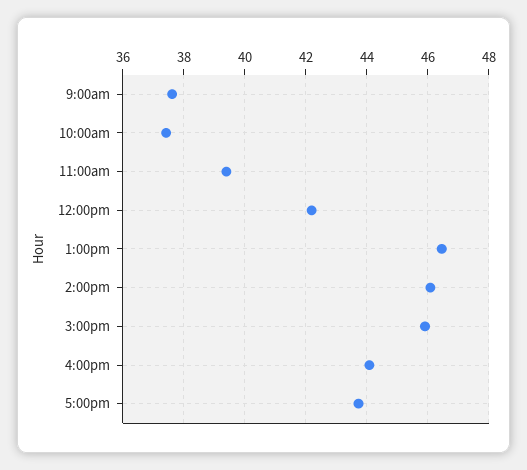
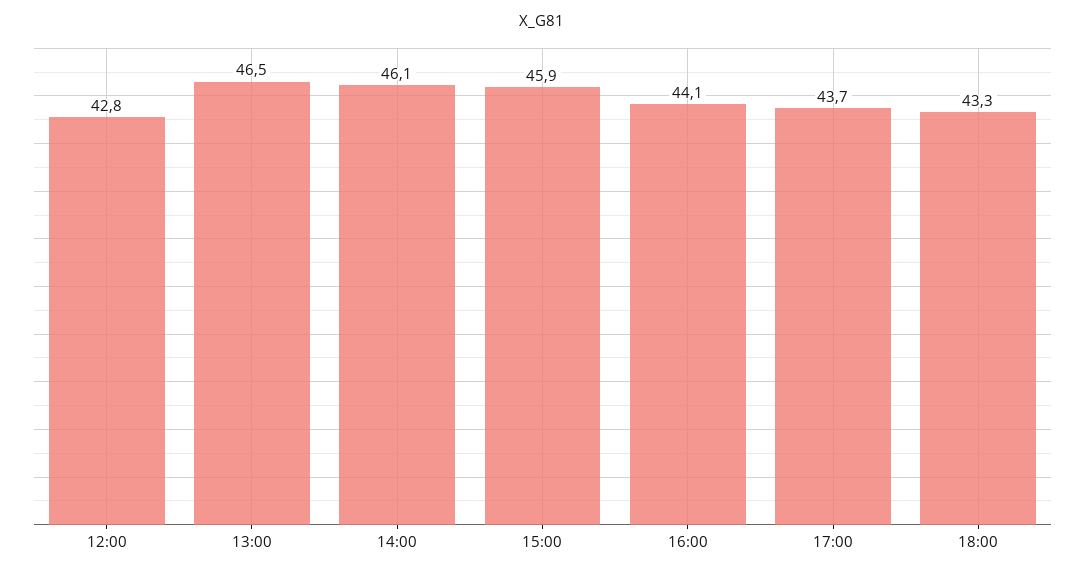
9:00am: 37.6 -> none
10:00am: 37.4 -> none
11:00am: 39.4 -> none
12:00pm: 42.2 -> 42.8
18:00: none -> 43.3

